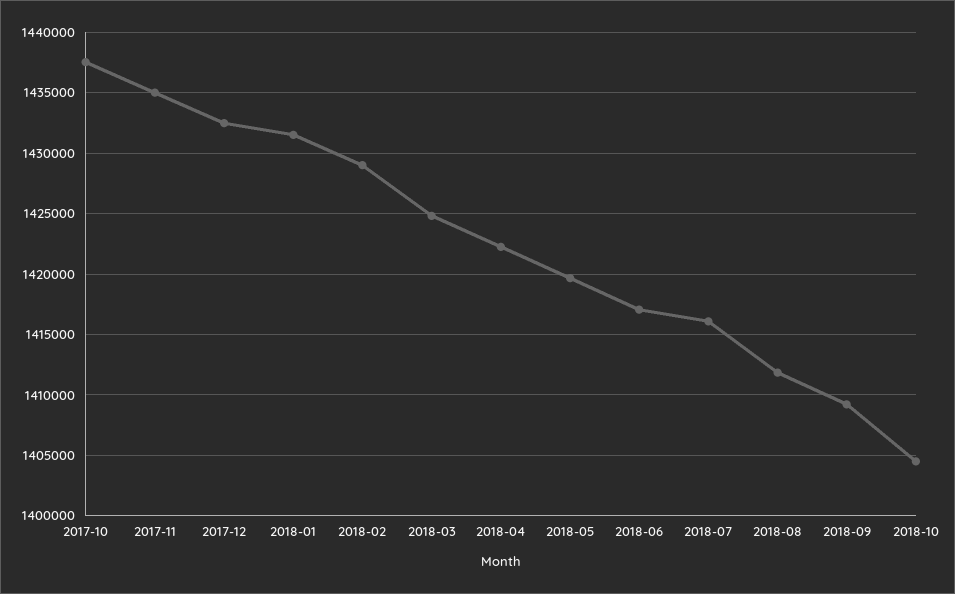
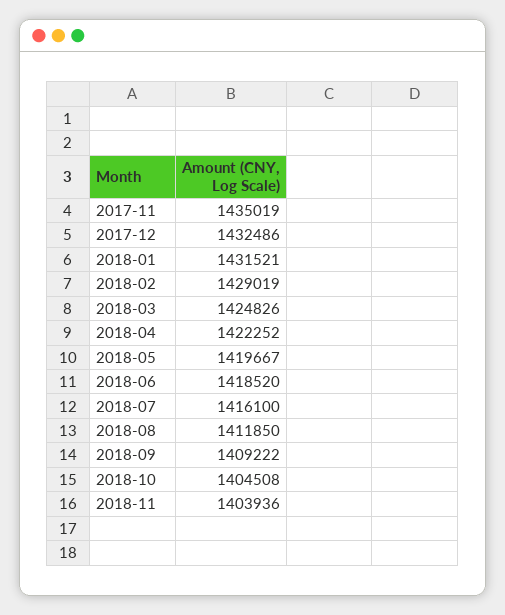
2017-10: 1437500 -> none
2018-06: 1417000 -> 1418520
2018-11: none -> 1403936

